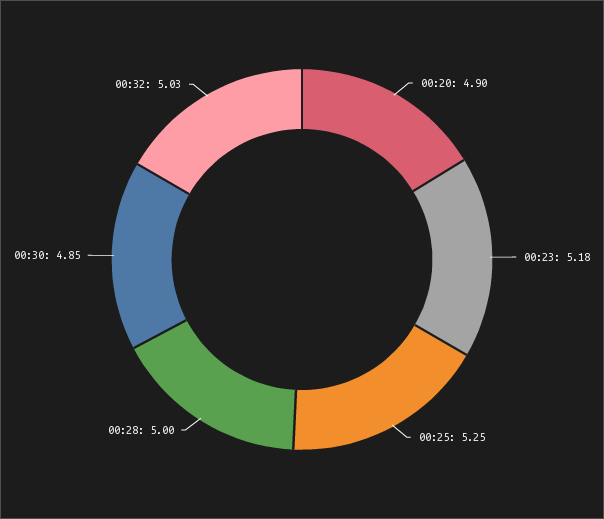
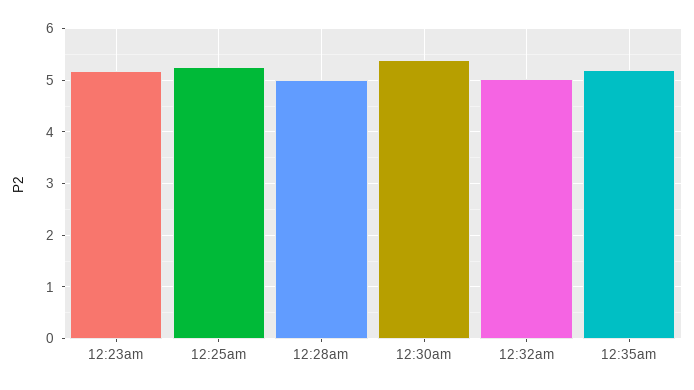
00:20: 4.9 -> none
00:30: 4.85 -> 5.4
12:35am: none -> 5.2

